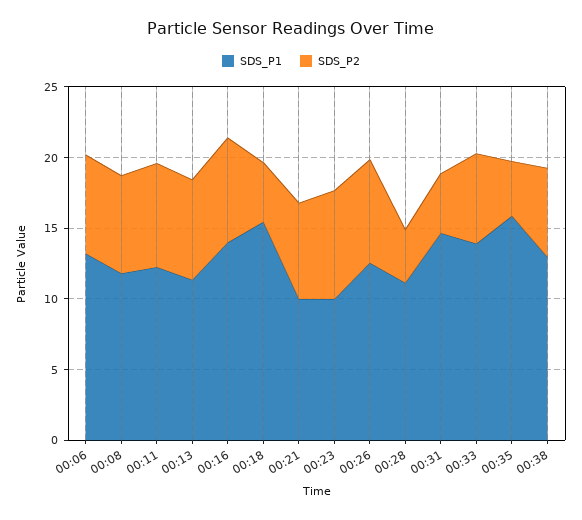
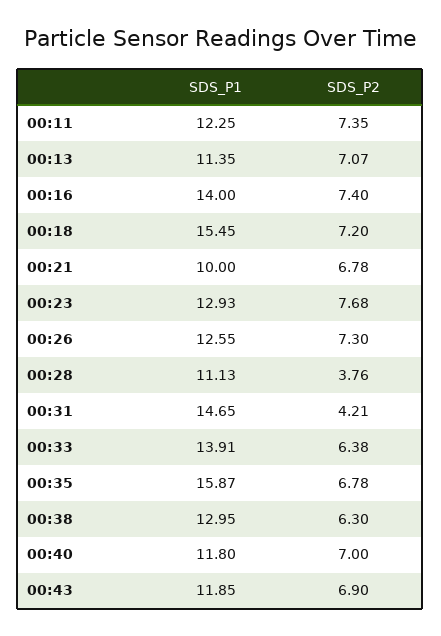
SDS_P1, 00:06: 13 -> none
SDS_P2, 00:06: 7 -> none
SDS_P1, 00:08: 12 -> none
SDS_P2, 00:08: 7 -> none
SDS_P2, 00:18: 4 -> 7.2
SDS_P1, 00:23: 10 -> 12.93
SDS_P2, 00:35: 4 -> 6.78
SDS_P1, 00:40: none -> 11.8
SDS_P2, 00:40: none -> 7
SDS_P1, 00:43: none -> 11.85
SDS_P2, 00:43: none -> 6.9

